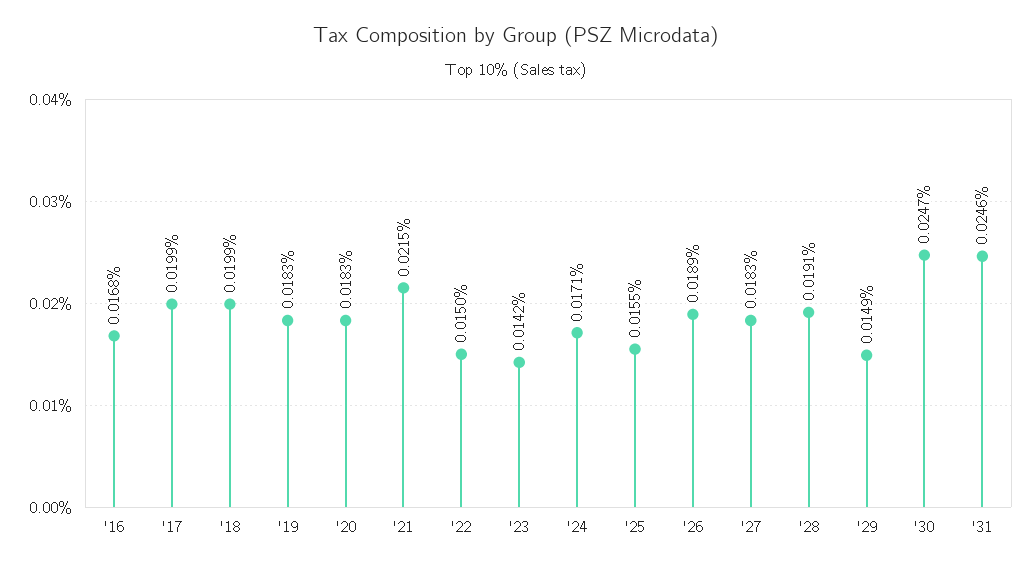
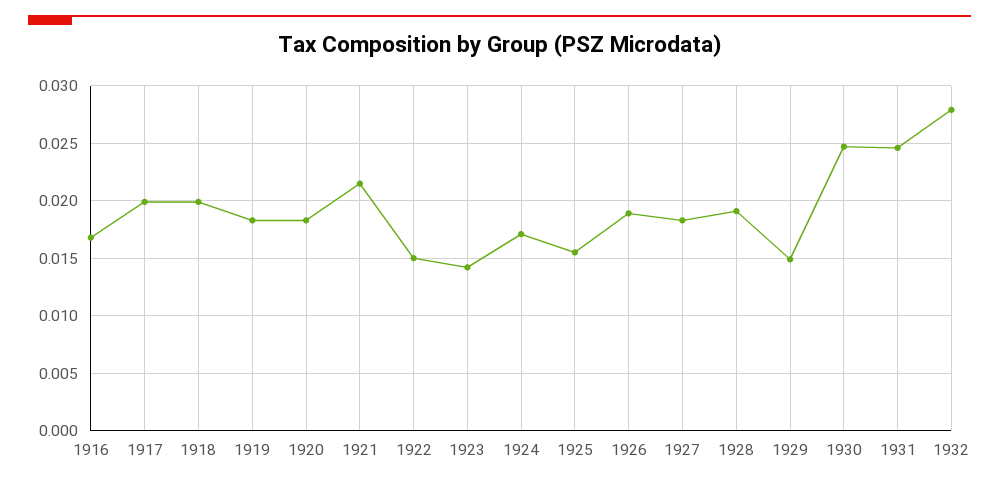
1932: none -> 0.028

